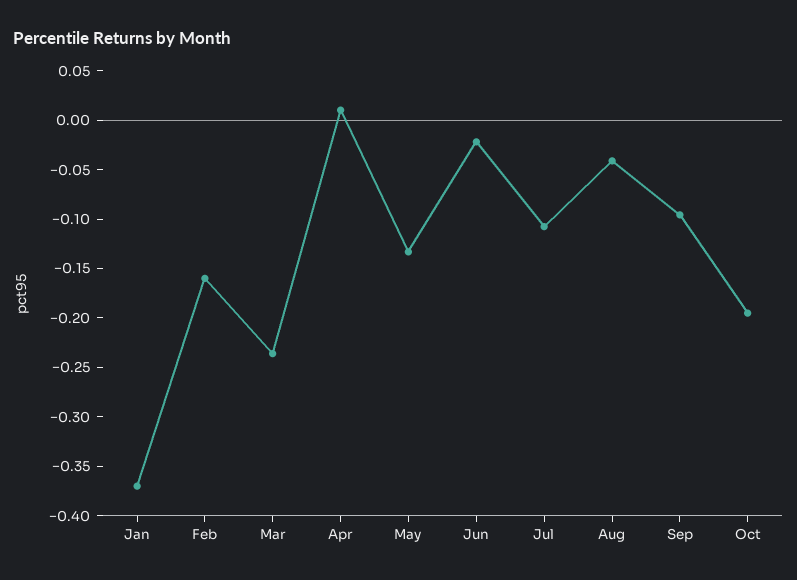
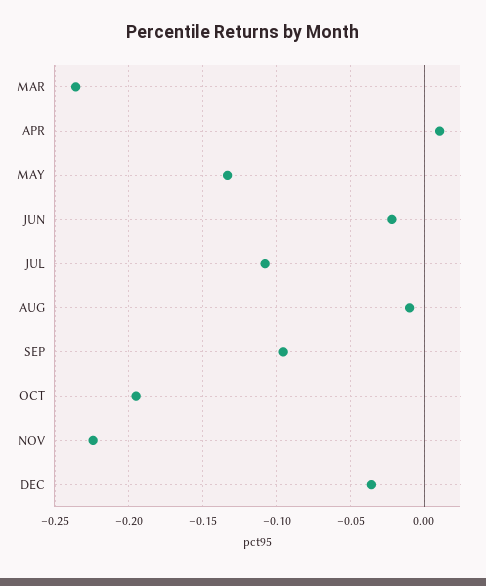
Jan: -0.37 -> none
Feb: -0.16 -> none
Aug: -0.04 -> -0.01
NOV: none -> -0.225
DEC: none -> -0.035

